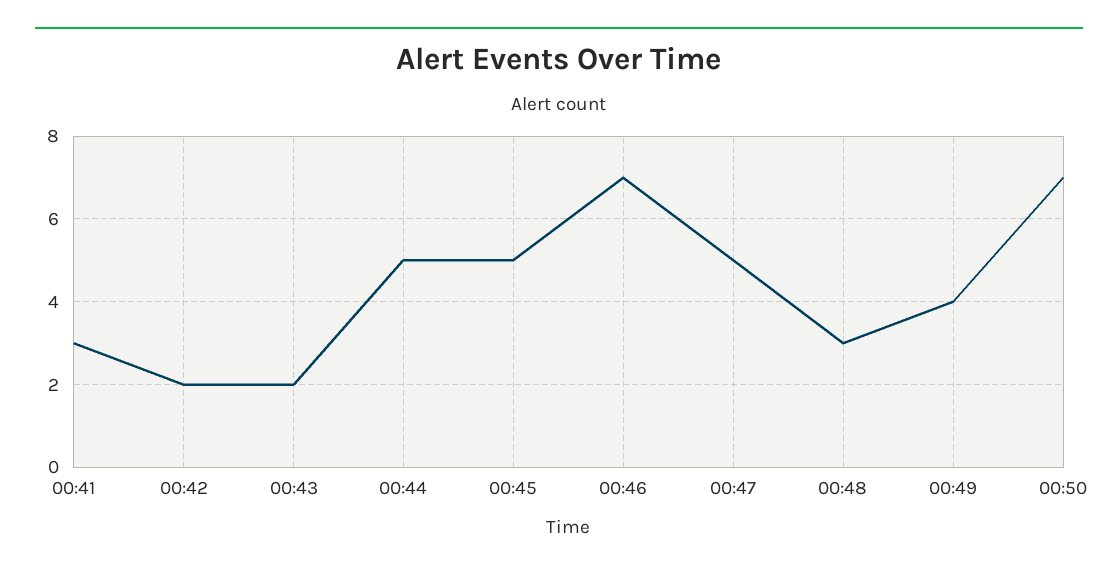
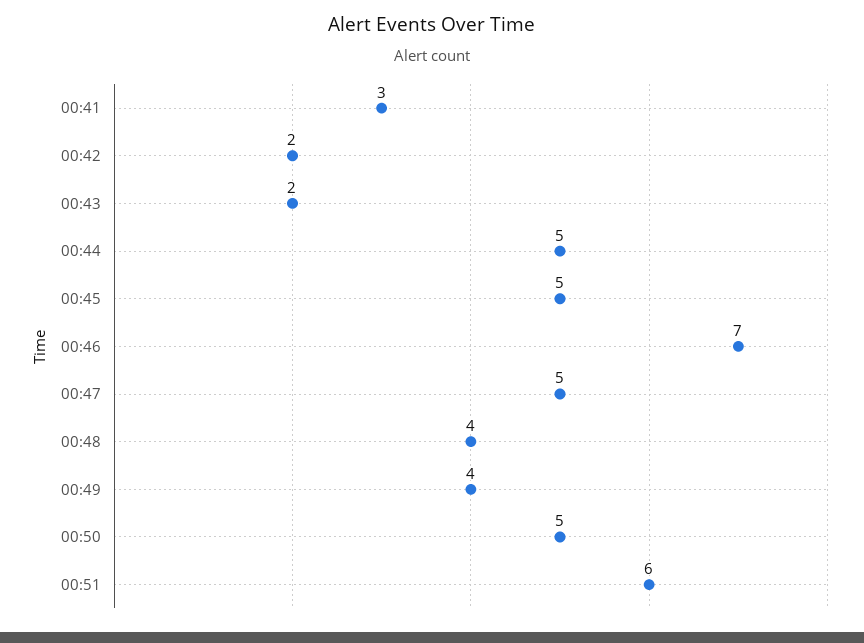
00:48: 3 -> 4
00:50: 7 -> 5
00:51: none -> 6

